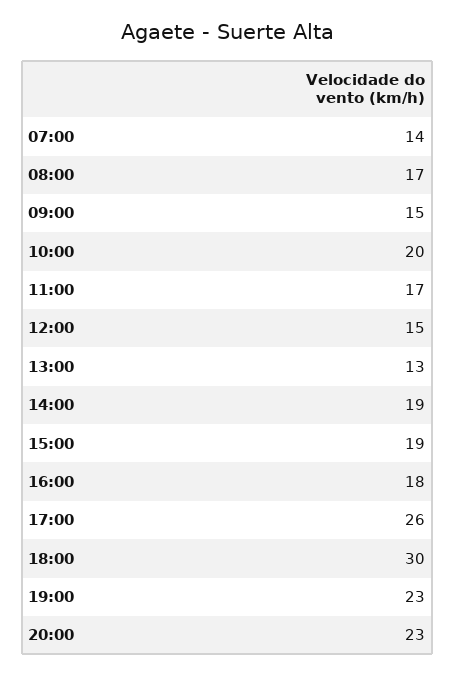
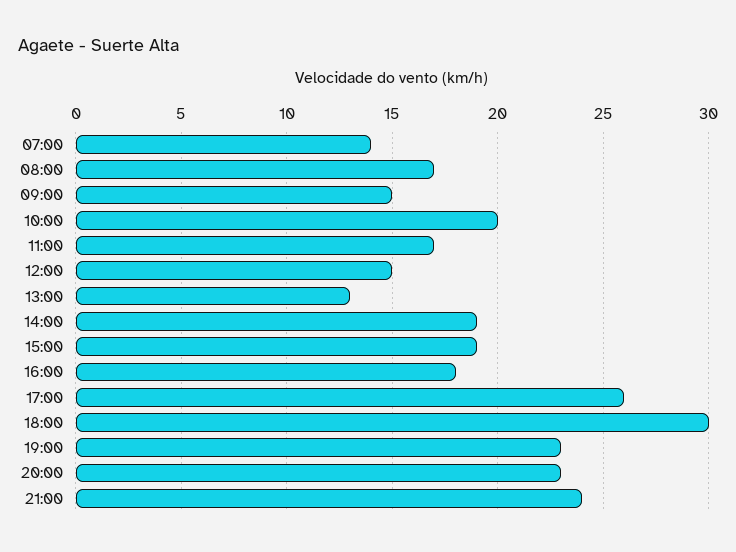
21:00: none -> 24

